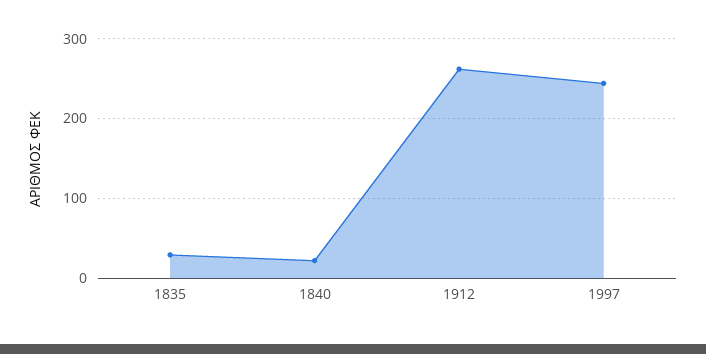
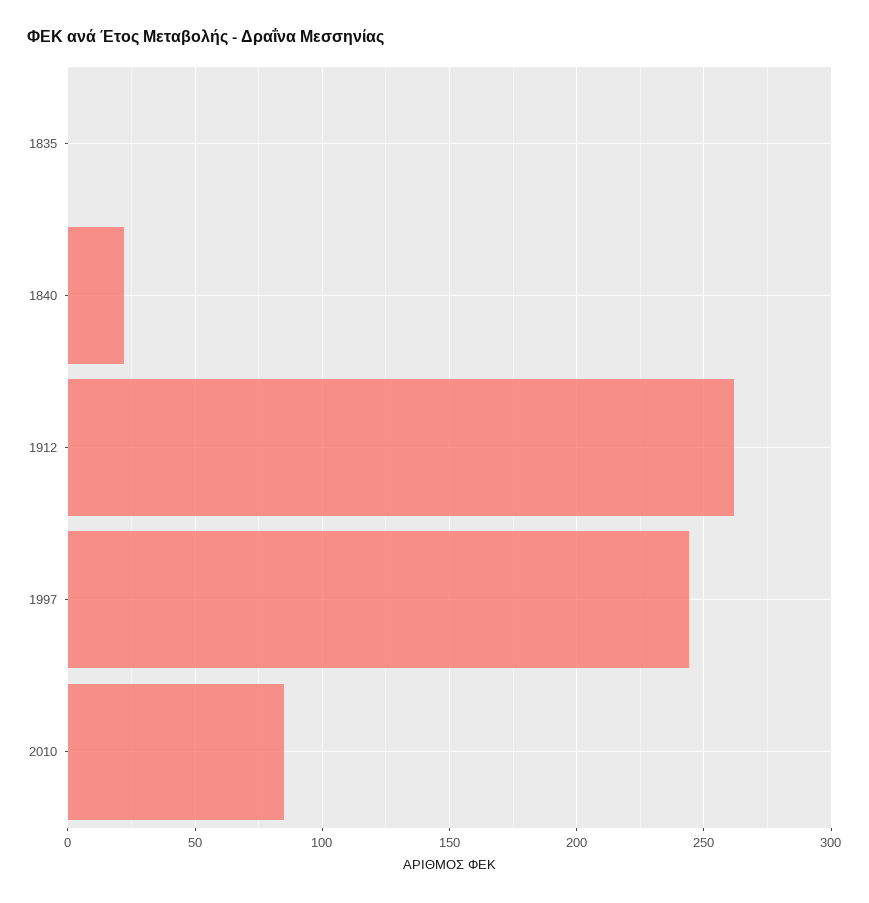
1835: 30 -> 0
2010: none -> 85

